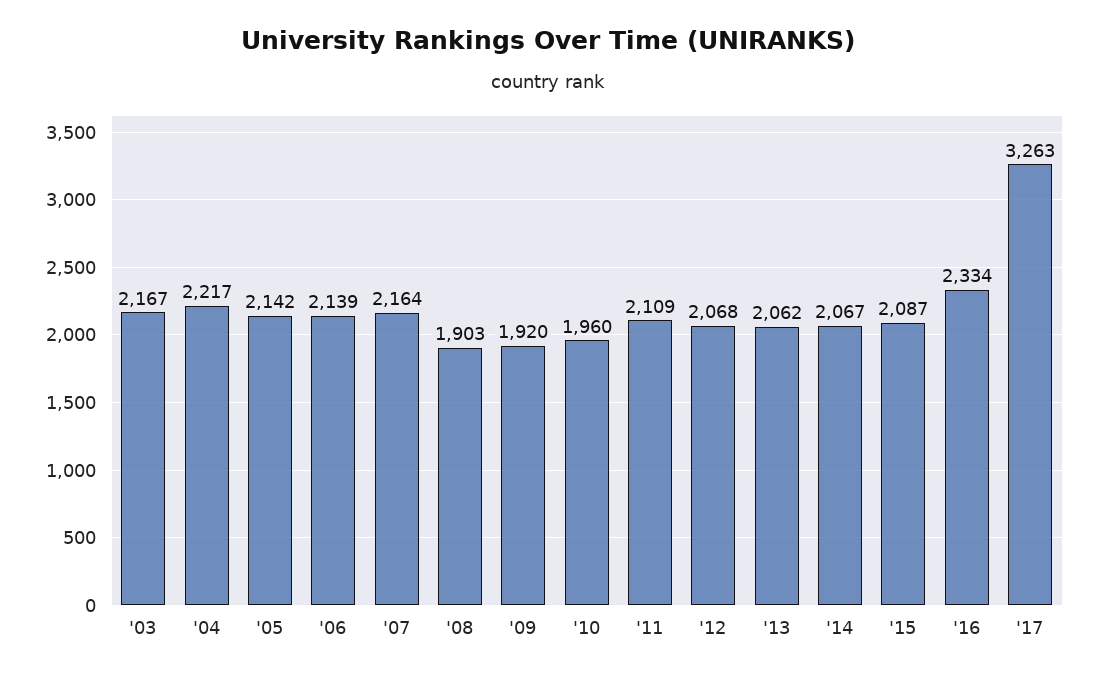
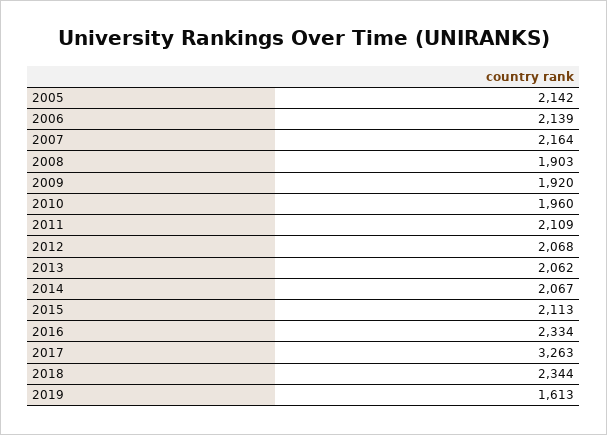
'03: 2167 -> none
'04: 2217 -> none
'15: 2087 -> 2113
2018: none -> 2344
2019: none -> 1613

